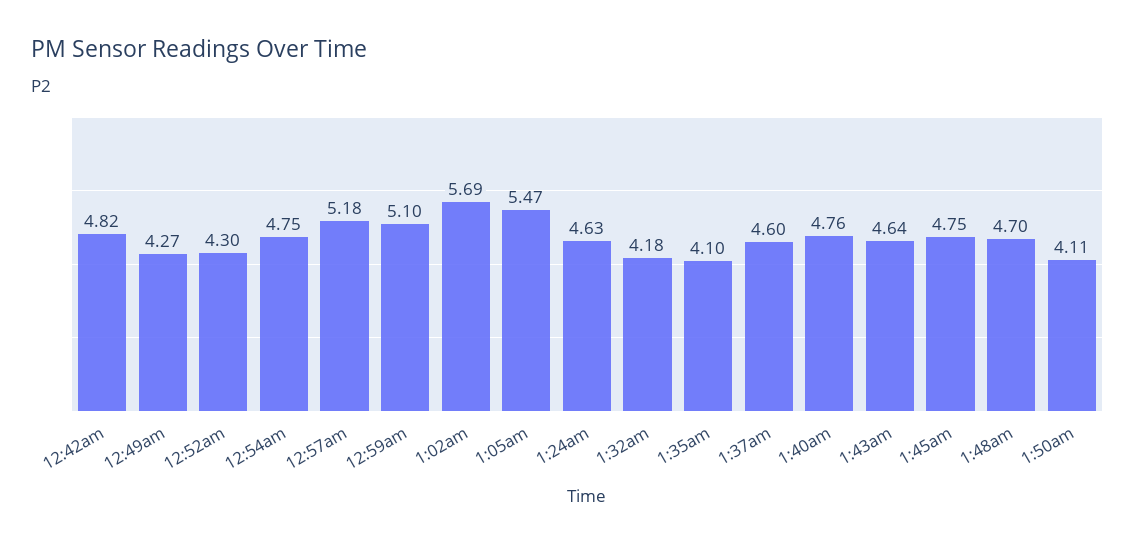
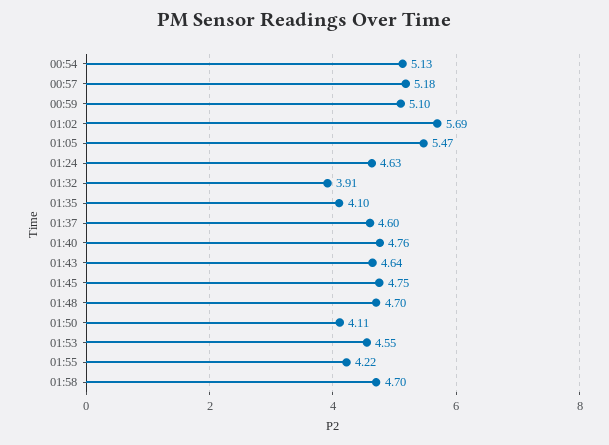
12:42am: 4.82 -> none
12:49am: 4.27 -> none
12:52am: 4.3 -> none
12:54am: 4.75 -> 5.13
1:32am: 4.18 -> 3.91
01:53: none -> 4.55
01:55: none -> 4.22
01:58: none -> 4.7

